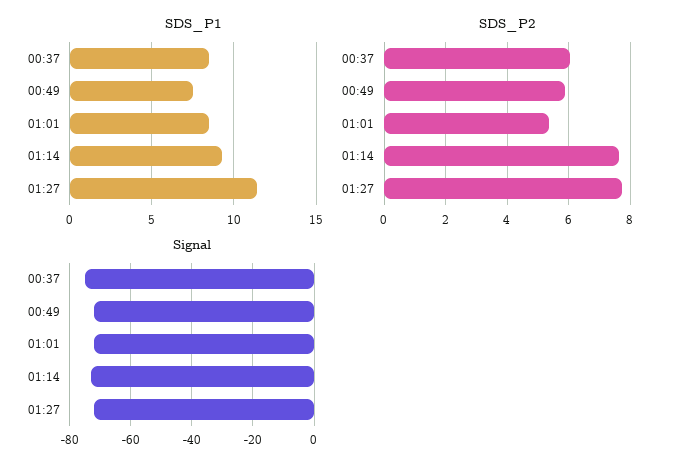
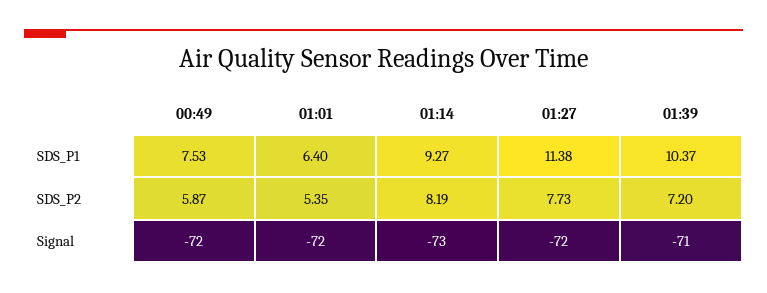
SDS_P1, 00:37: 8.5 -> none
SDS_P1, 01:01: 8.5 -> 6.4
SDS_P2, 00:37: 6 -> none
SDS_P2, 01:14: 7.6 -> 8.19
Signal, 00:37: -75 -> none
SDS_P1, 01:39: none -> 10.37
SDS_P2, 01:39: none -> 7.2
Signal, 01:39: none -> -71

